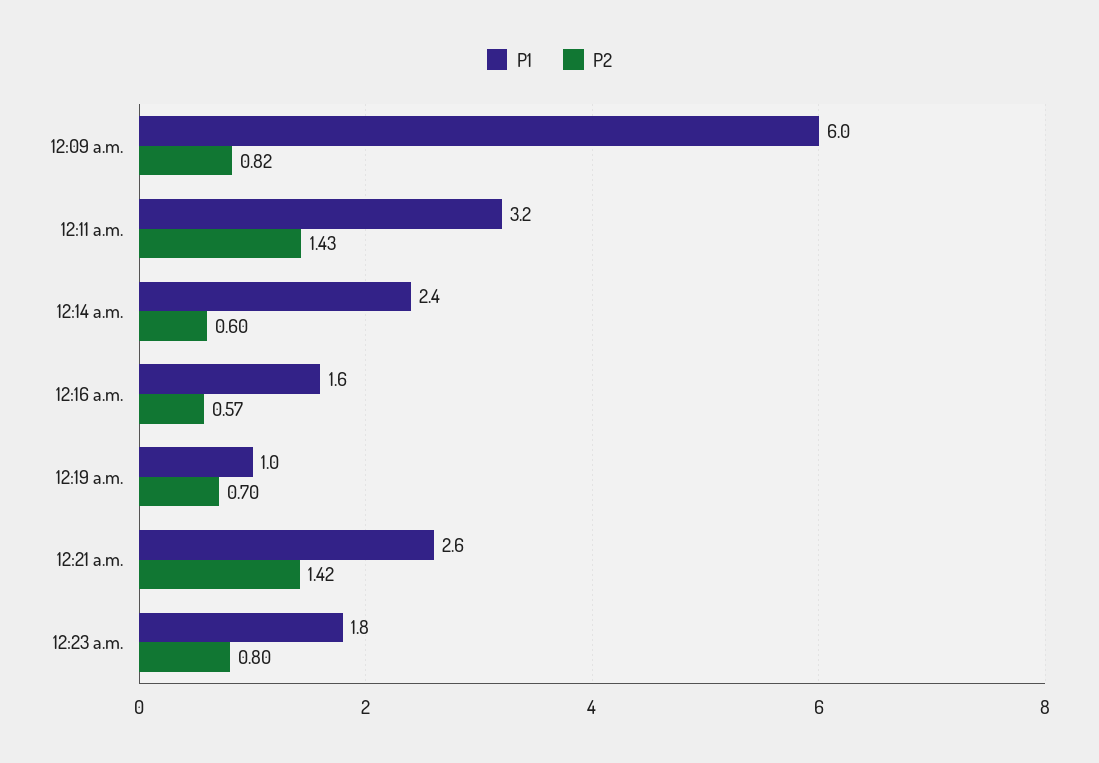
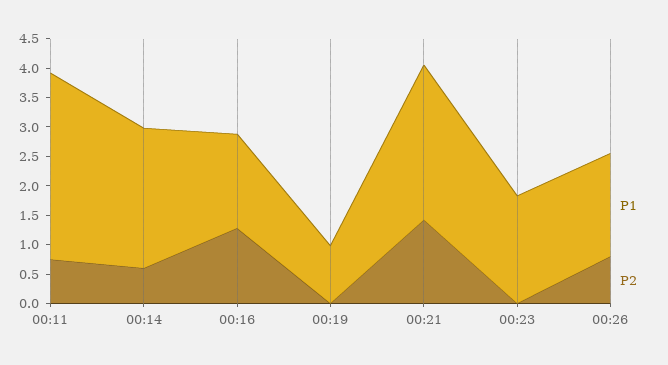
P1, 12:09 a.m.: 6 -> none
P2, 12:09 a.m.: 0.82 -> none
P2, 12:11 a.m.: 1.43 -> 0.75
P2, 12:16 a.m.: 0.57 -> 1.25
P2, 12:19 a.m.: 0.7 -> 0
P2, 12:23 a.m.: 0.8 -> 0
P1, 00:26: none -> 1.75
P2, 00:26: none -> 0.75

